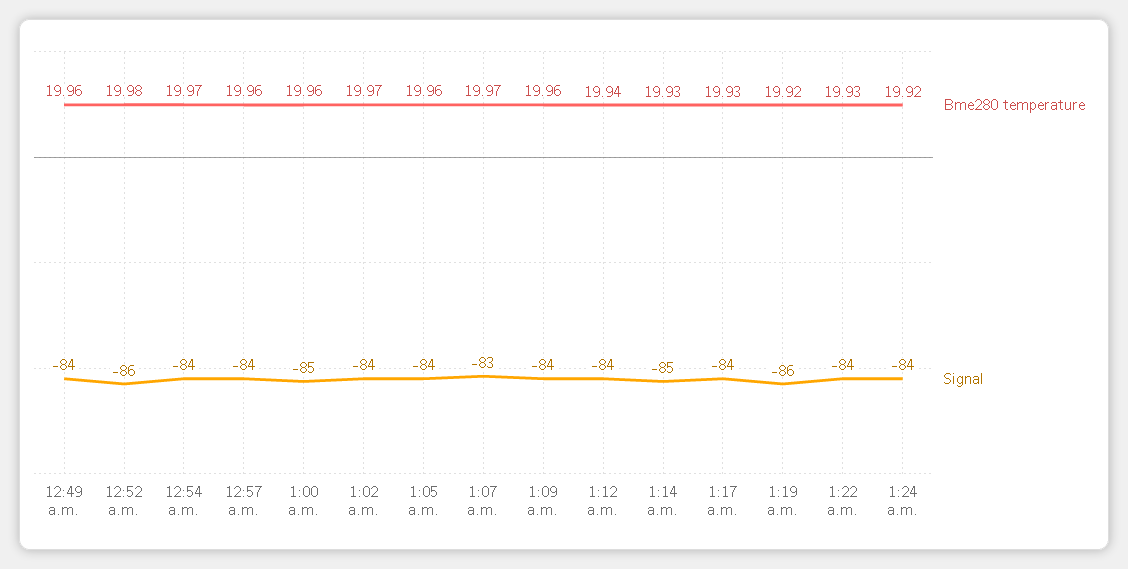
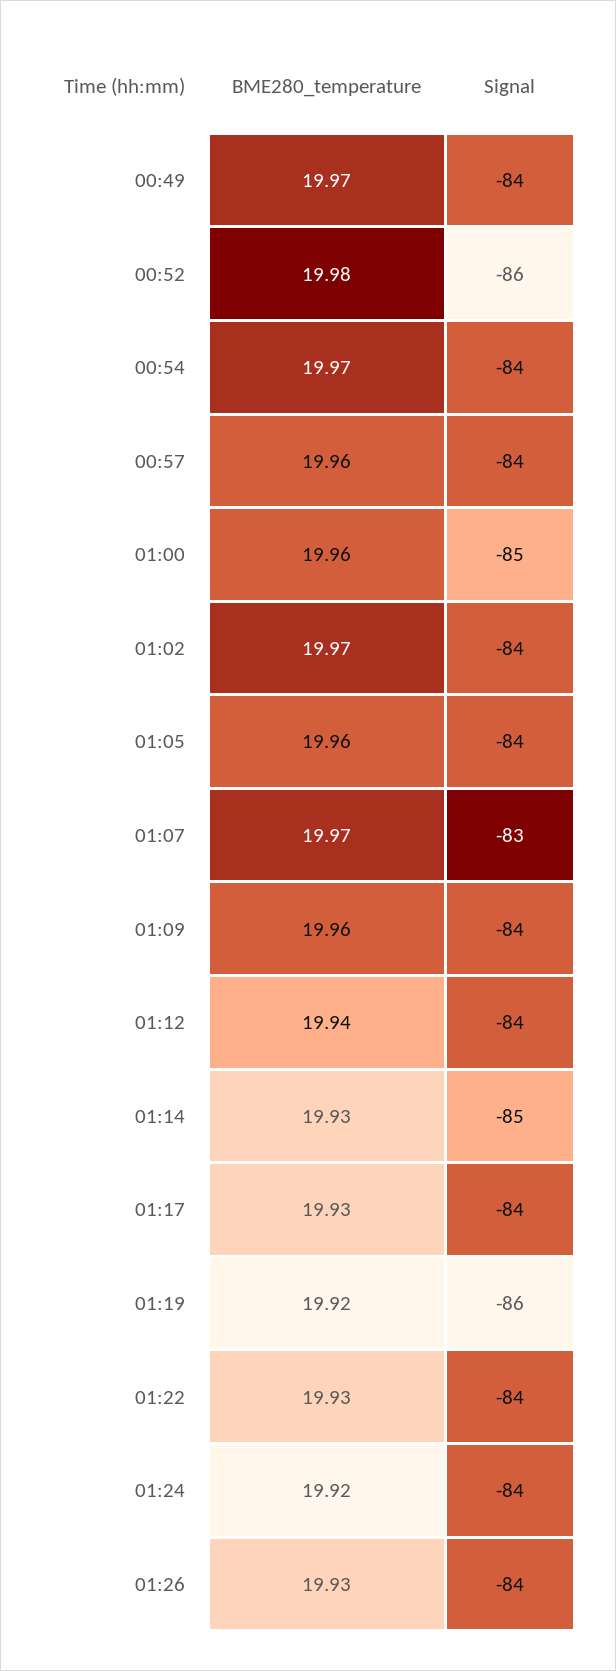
Bme280 temperature, 12:49 a.m.: 19.96 -> 19.97
Bme280 temperature, 01:26: none -> 19.93
Signal, 01:26: none -> -84

